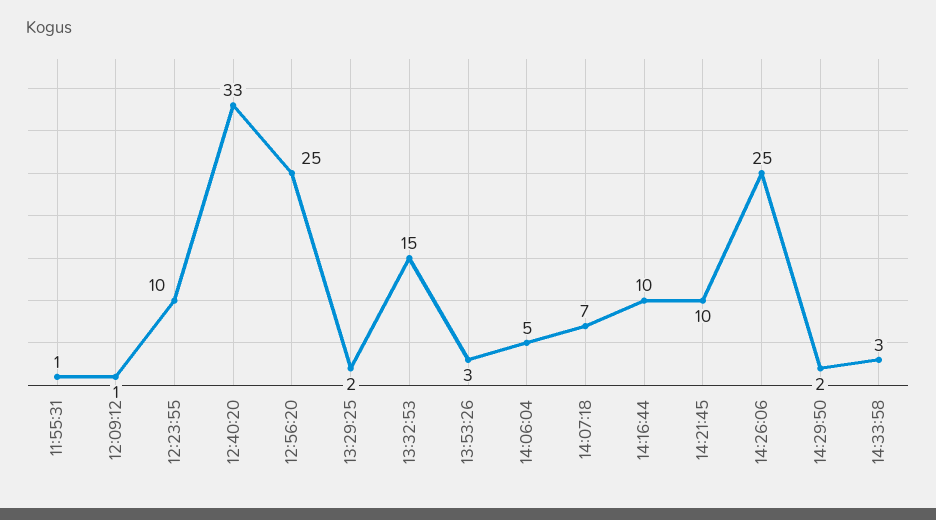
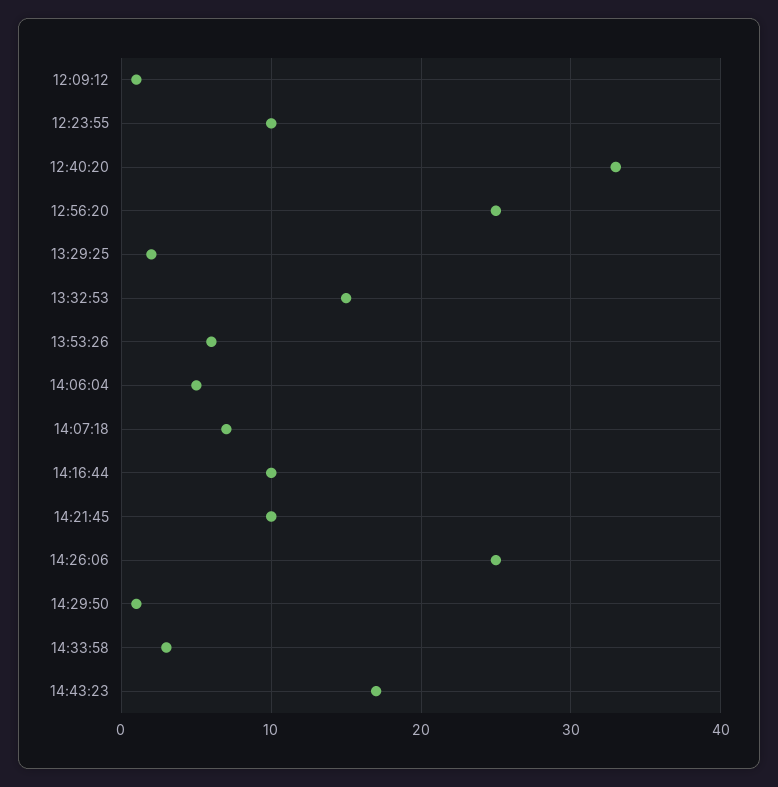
11:55:31: 1 -> none
13:53:26: 3 -> 6
14:29:50: 2 -> 1
14:43:23: none -> 17

